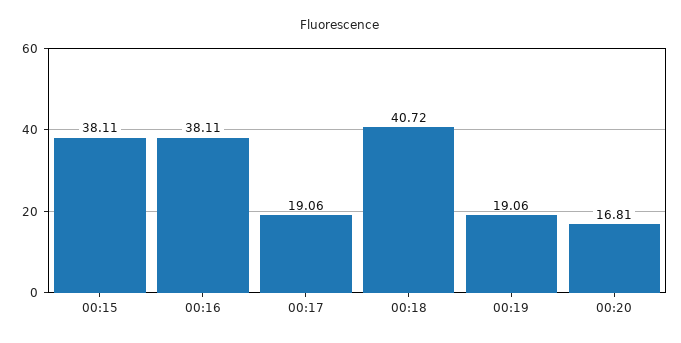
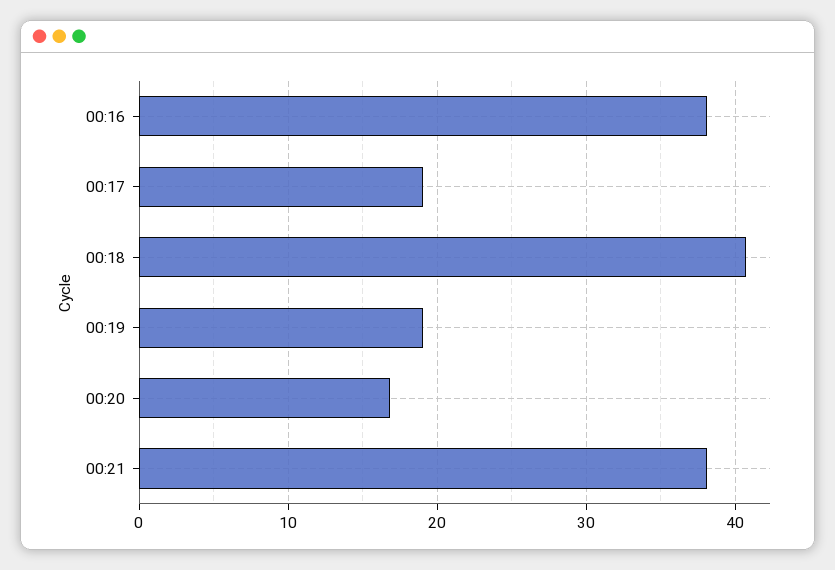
00:15: 38.11 -> none
00:21: none -> 38

